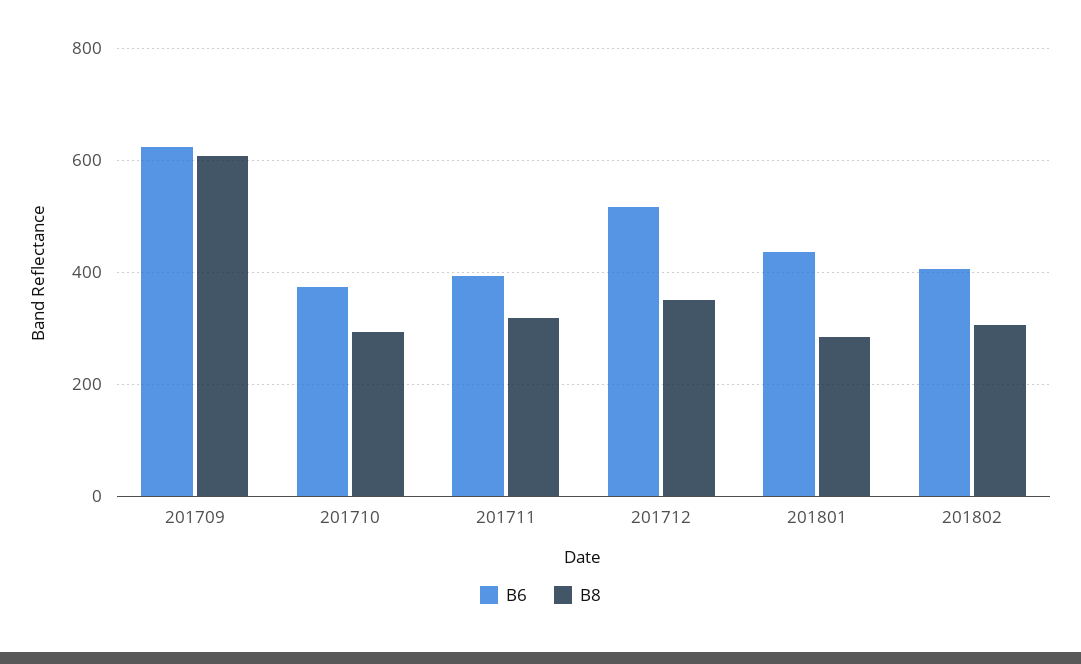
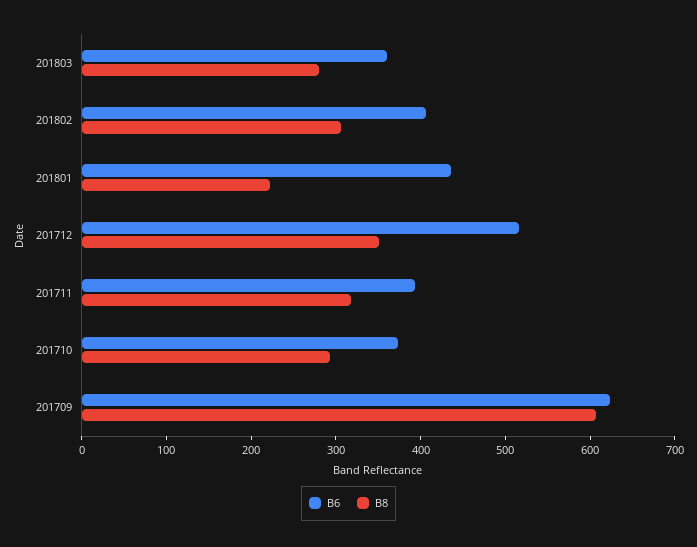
B8, 201801: 280 -> 220
B6, 201803: none -> 360
B8, 201803: none -> 280

